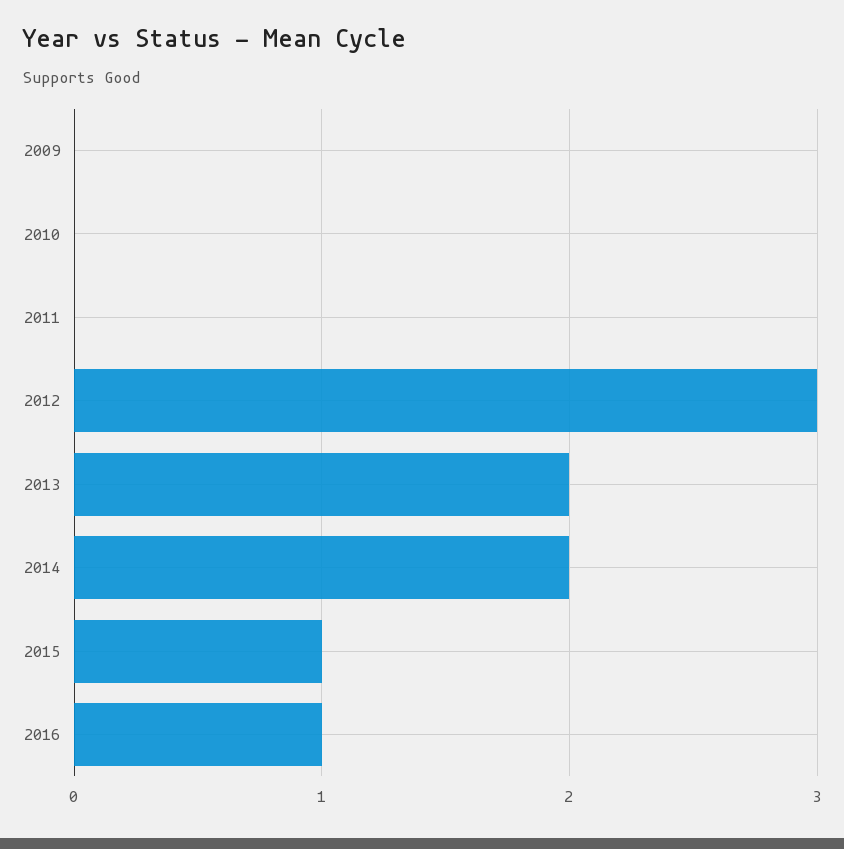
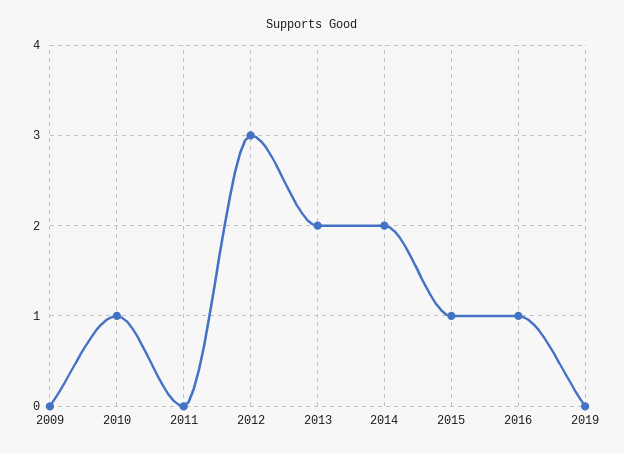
2010: 0 -> 1
2019: none -> 0

